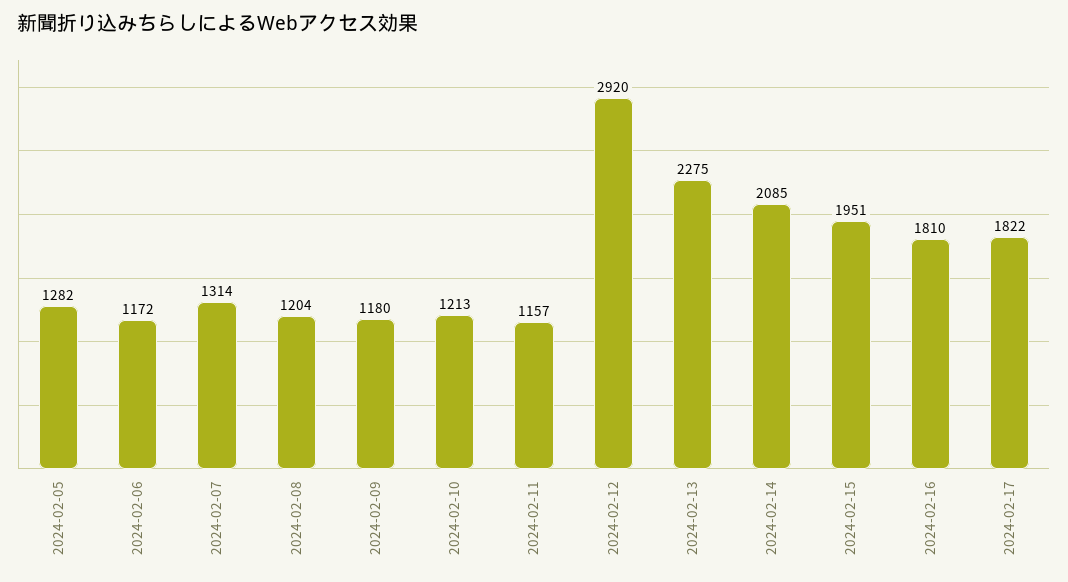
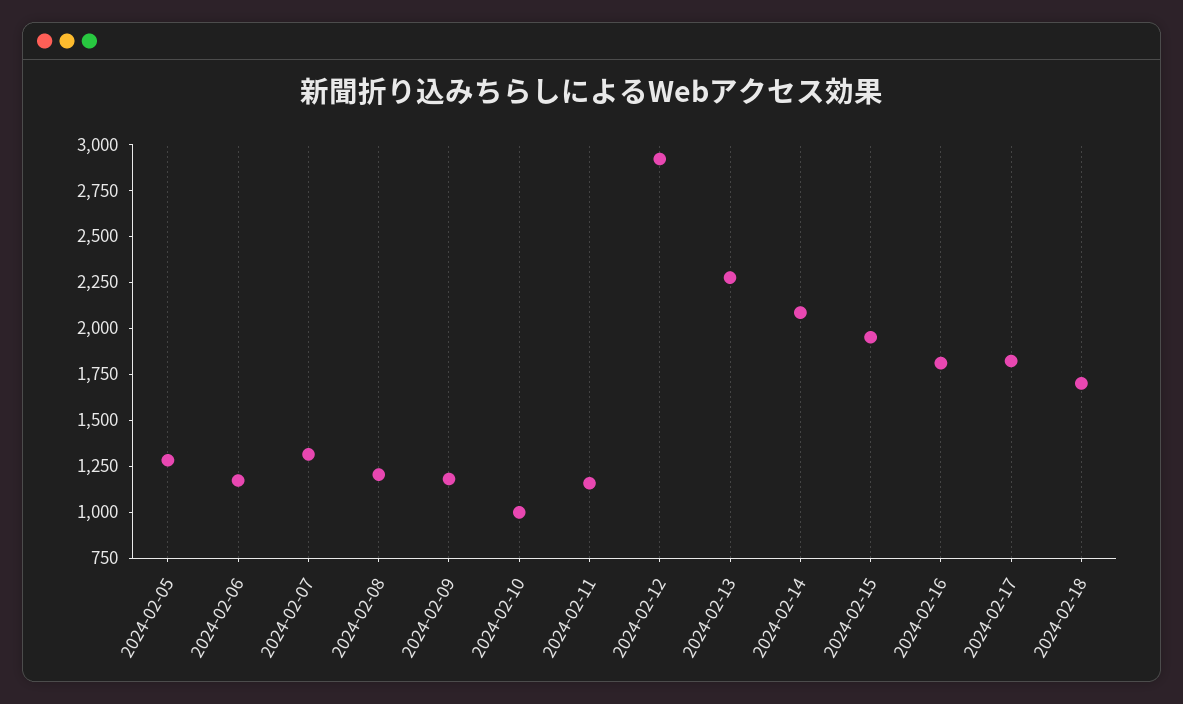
2024-02-10: 1213 -> 1000
2024-02-18: none -> 1700

